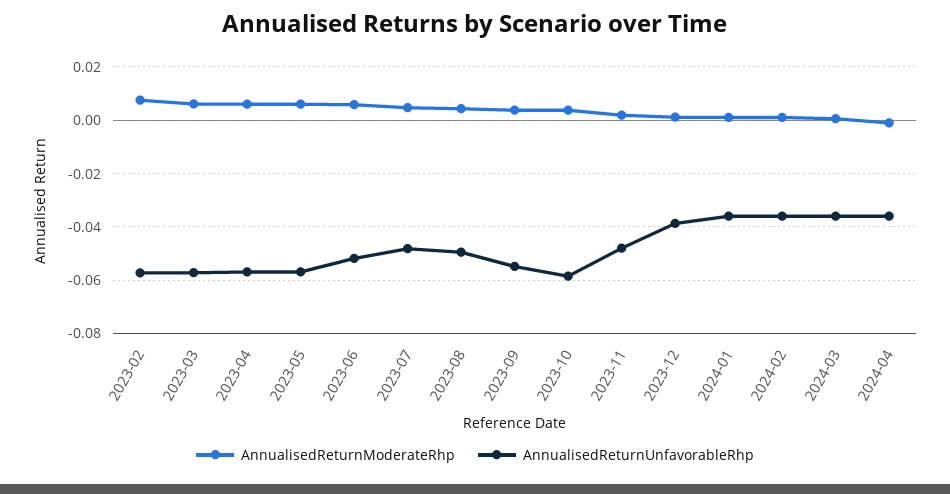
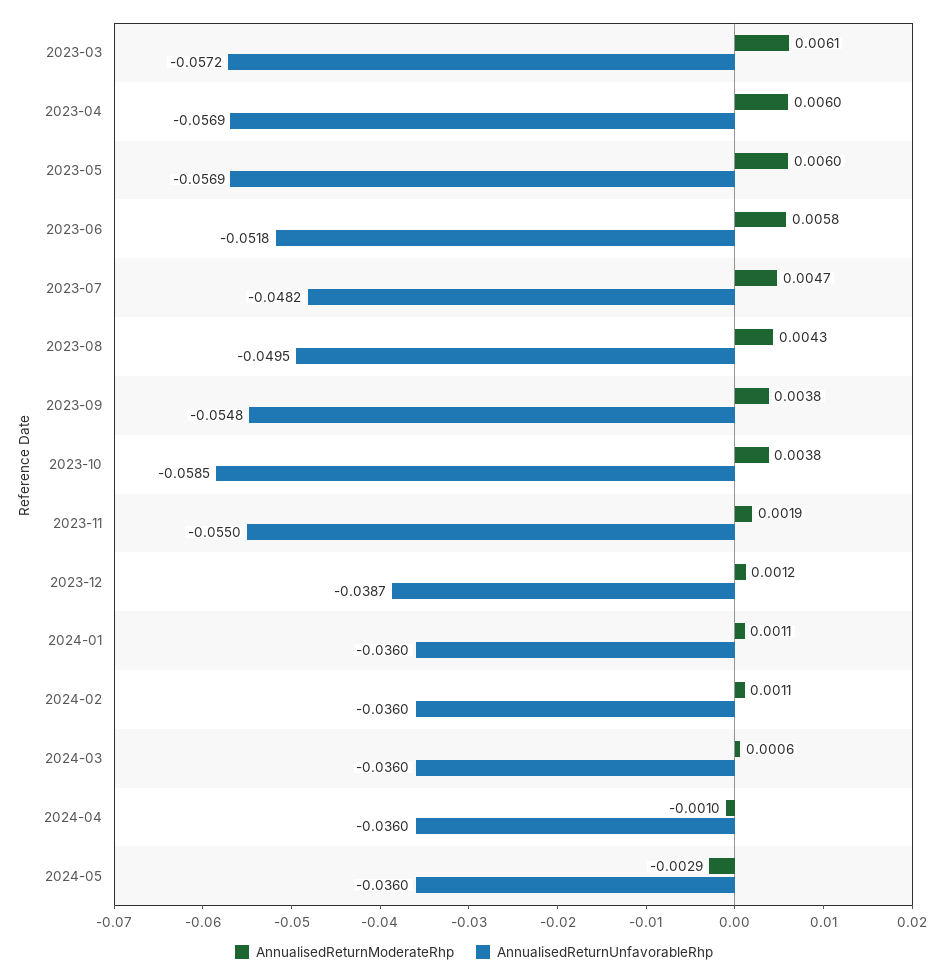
AnnualisedReturnModerateRhp, 2023-02: 0.0075 -> none
AnnualisedReturnUnfavorableRhp, 2023-02: -0.0575 -> none
AnnualisedReturnUnfavorableRhp, 2023-11: -0.0475 -> -0.055
AnnualisedReturnModerateRhp, 2024-05: none -> -0.0029
AnnualisedReturnUnfavorableRhp, 2024-05: none -> -0.036

